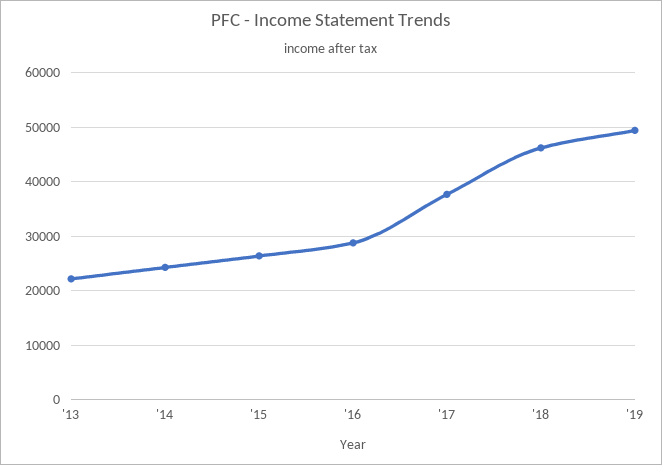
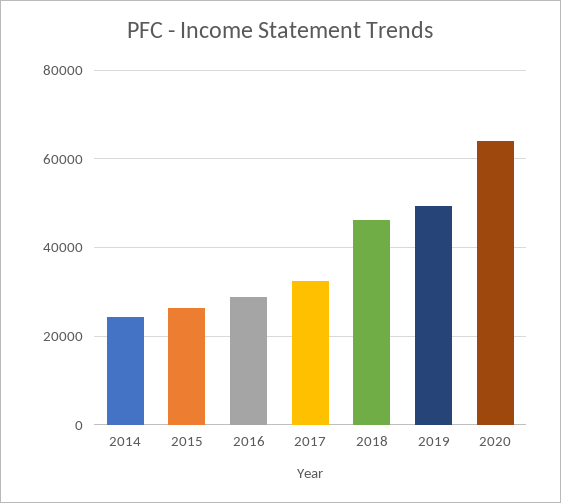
'13: 22000 -> none
'17: 38000 -> 32000
2020: none -> 64000

